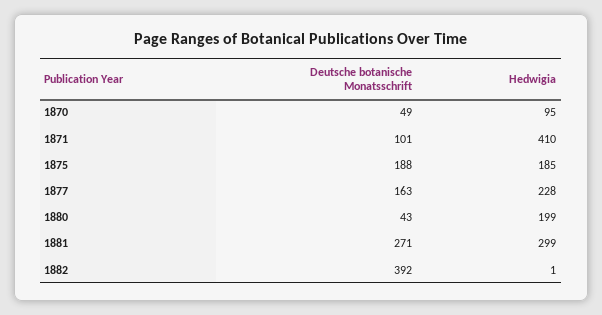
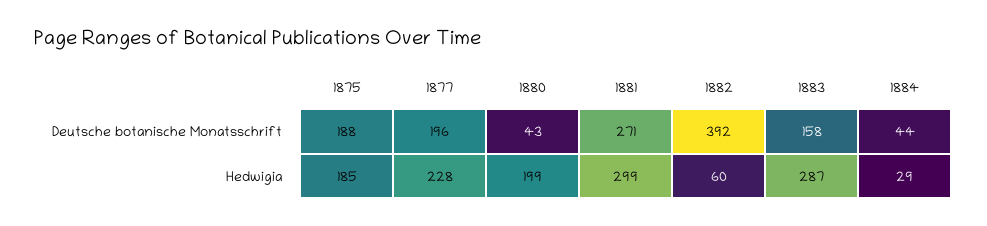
Deutsche botanische Monatsschrift, 1870: 49 -> none
Hedwigia, 1870: 95 -> none
Deutsche botanische Monatsschrift, 1871: 101 -> none
Hedwigia, 1871: 410 -> none
Deutsche botanische Monatsschrift, 1877: 163 -> 196
Hedwigia, 1882: 1 -> 60
Deutsche botanische Monatsschrift, 1883: none -> 158
Deutsche botanische Monatsschrift, 1884: none -> 44
Hedwigia, 1883: none -> 287
Hedwigia, 1884: none -> 29

